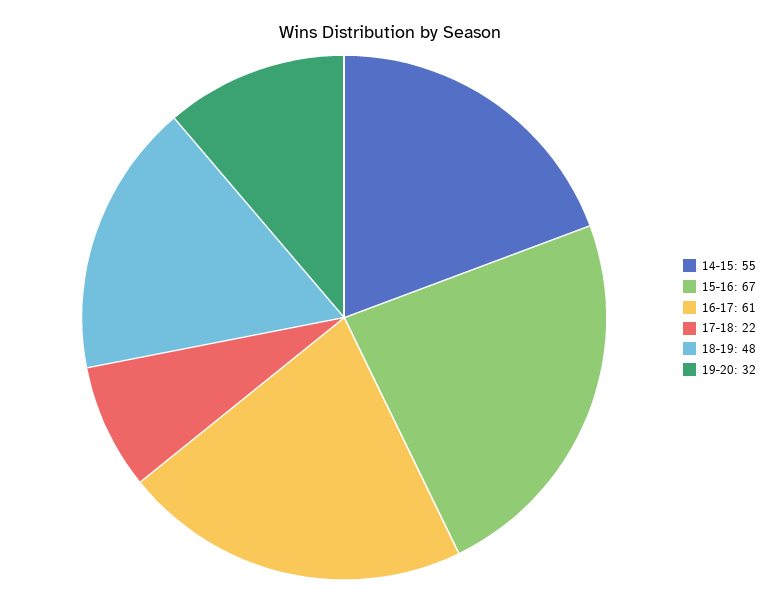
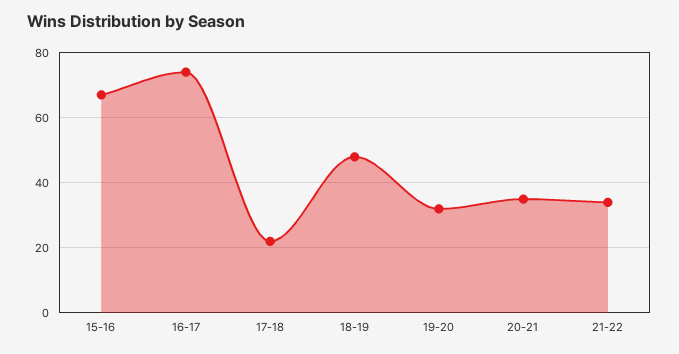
14-15: 55 -> none
16-17: 61 -> 75
20-21: none -> 35
21-22: none -> 35

